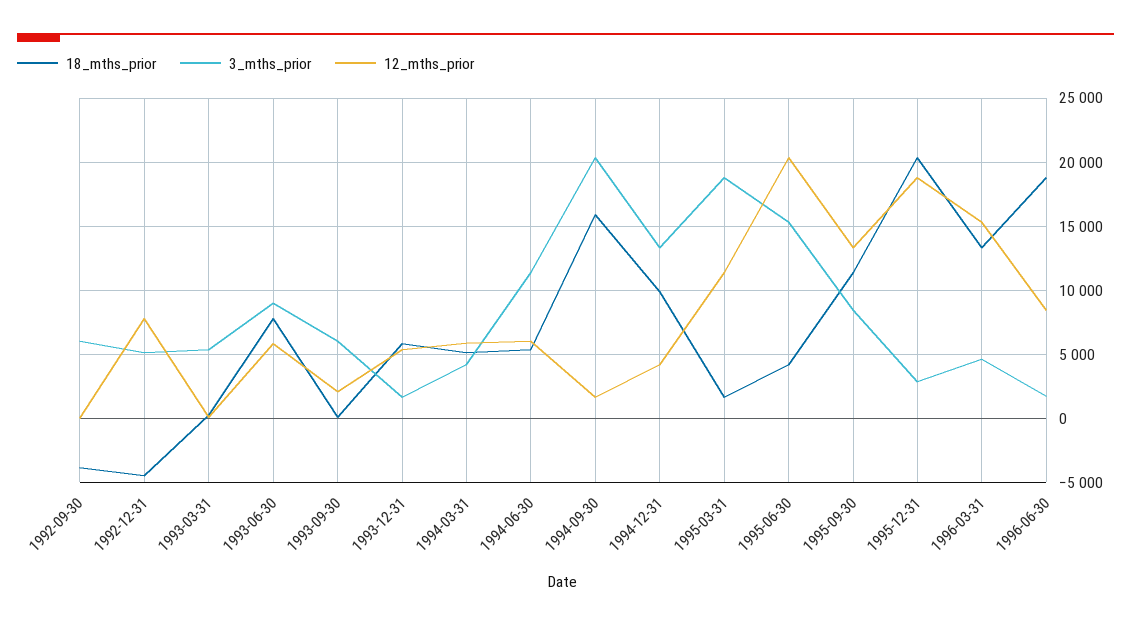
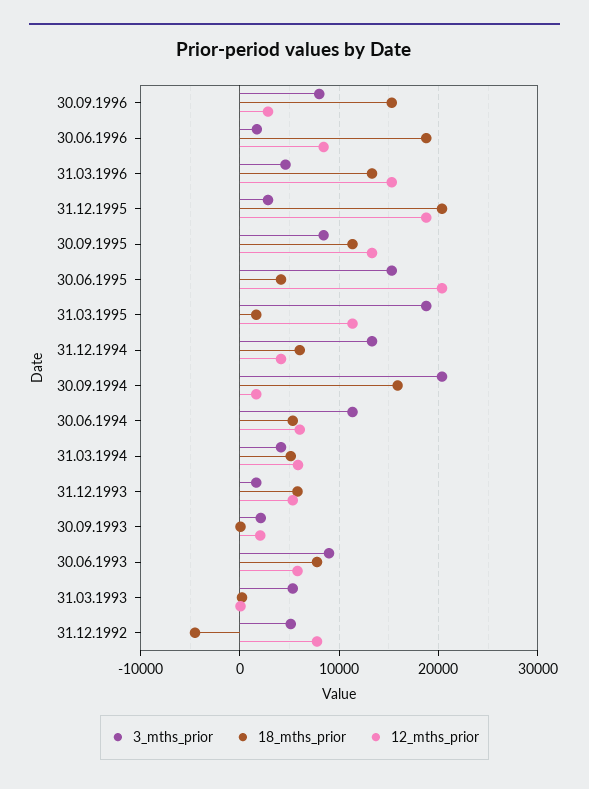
18_mths_prior, 1992-09-30: -4000 -> none
3_mths_prior, 1992-09-30: 6000 -> none
12_mths_prior, 1992-09-30: 0 -> none
3_mths_prior, 1993-09-30: 6000 -> 2000
18_mths_prior, 1994-12-31: 10000 -> 6000
3_mths_prior, 30.09.1996: none -> 8000
18_mths_prior, 30.09.1996: none -> 15000
12_mths_prior, 30.09.1996: none -> 3000

